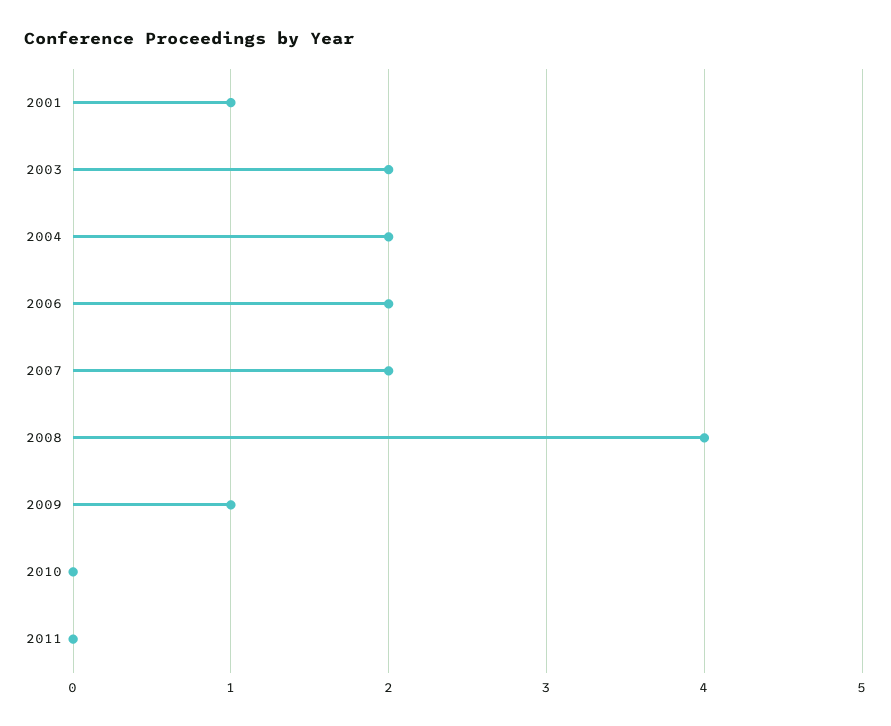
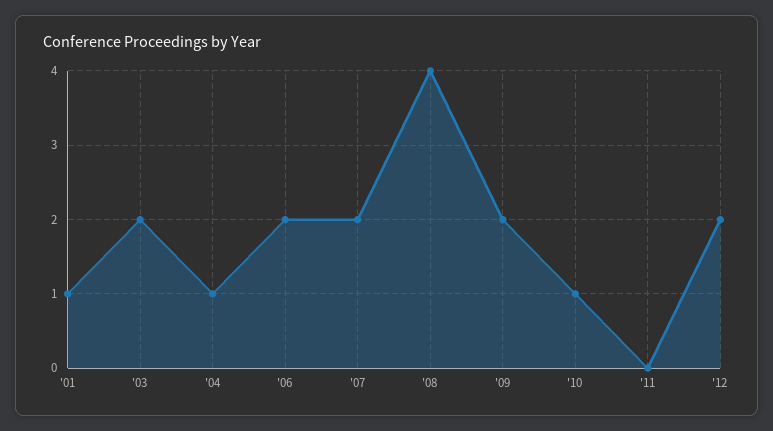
2004: 2 -> 1
2009: 1 -> 2
2010: 0 -> 1
'12: none -> 2

